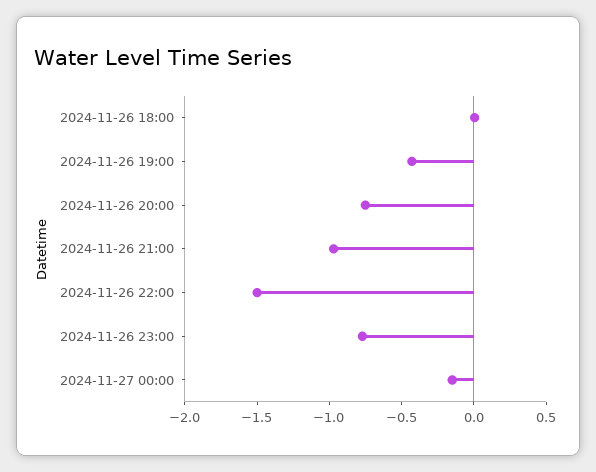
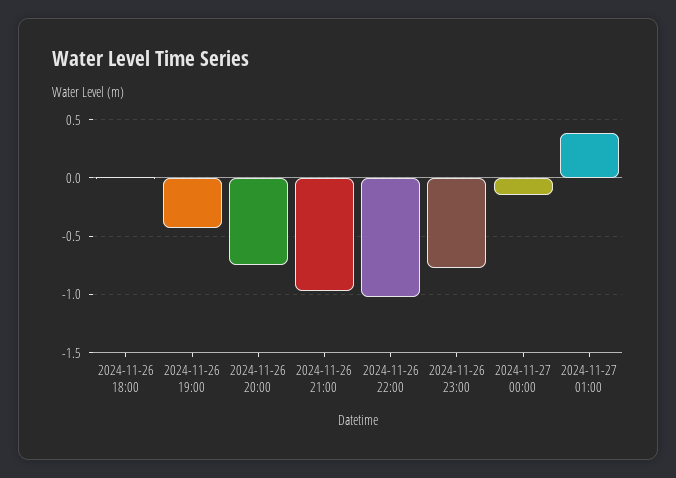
2024-11-26 22:00: -1.5 -> -1
2024-11-27 01:00: none -> 0.4

